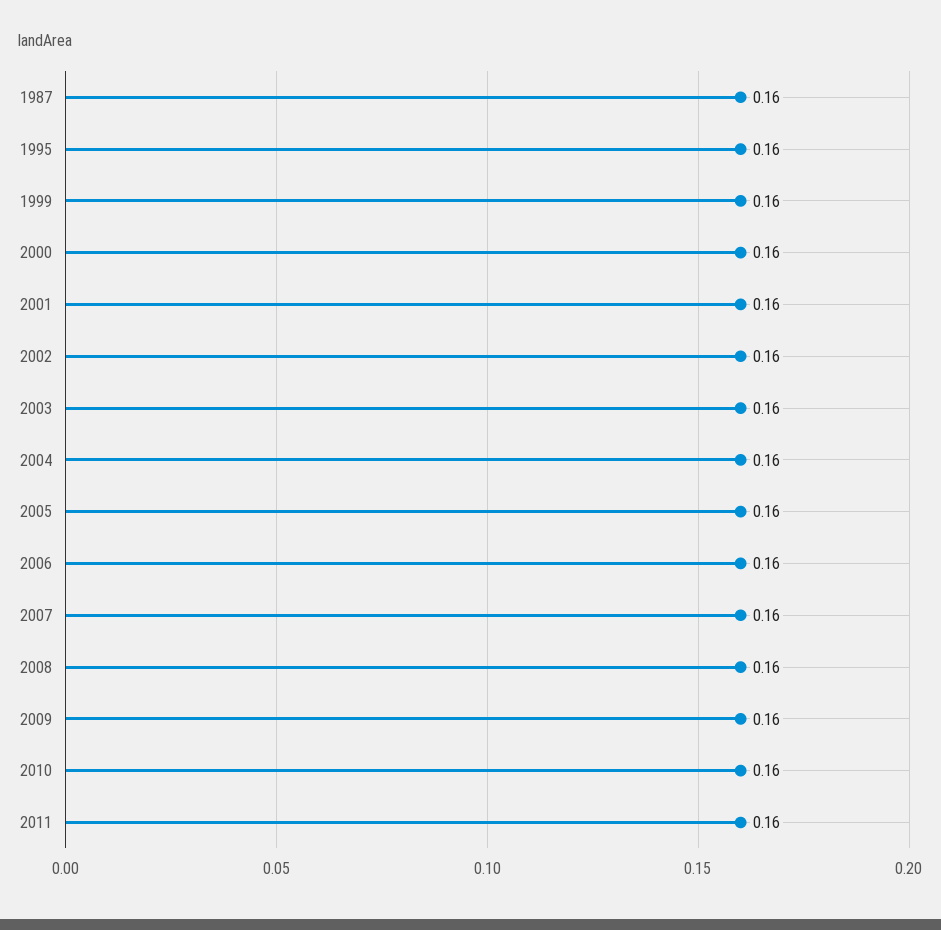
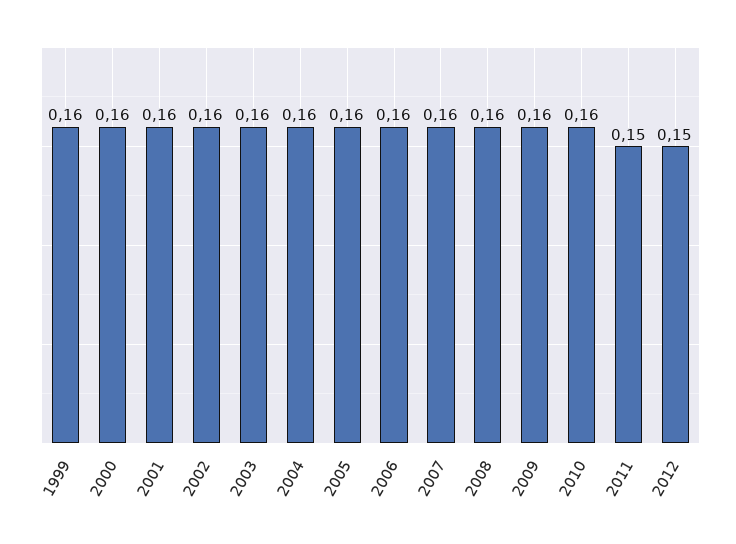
1987: 0.16 -> none
1995: 0.16 -> none
2011: 0.16 -> 0.15
2012: none -> 0.15

